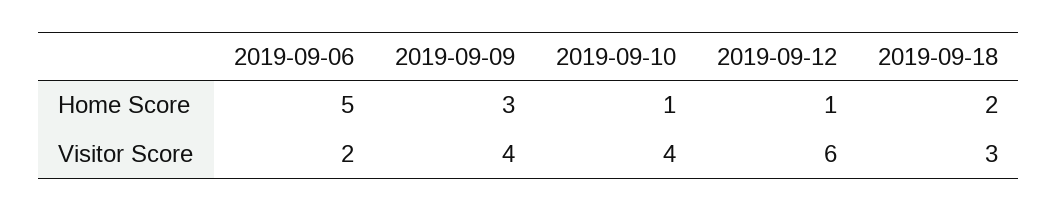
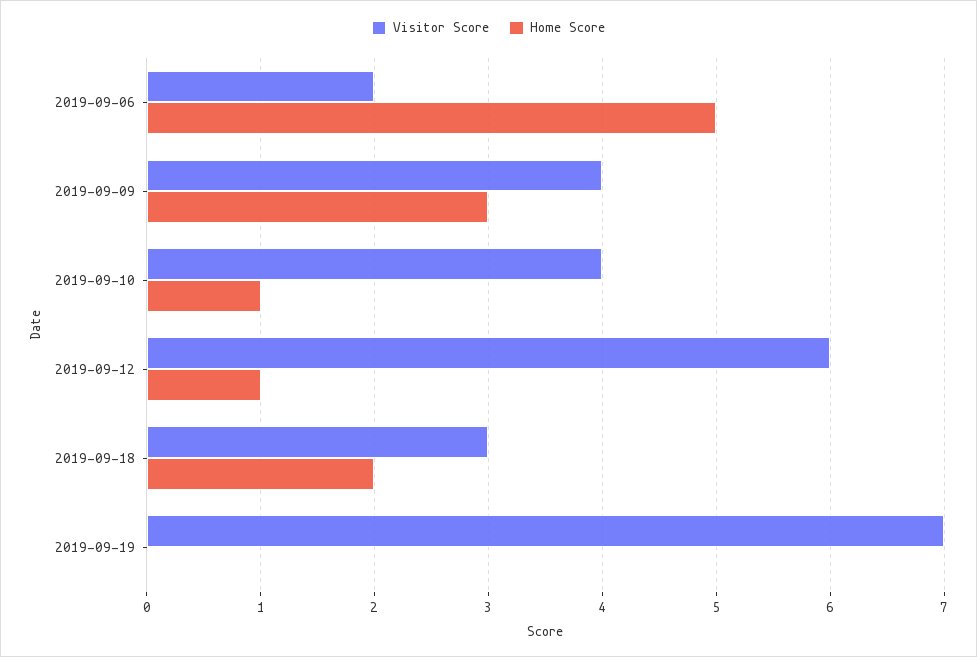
Visitor Score, 2019-09-19: none -> 7
Home Score, 2019-09-19: none -> 0

